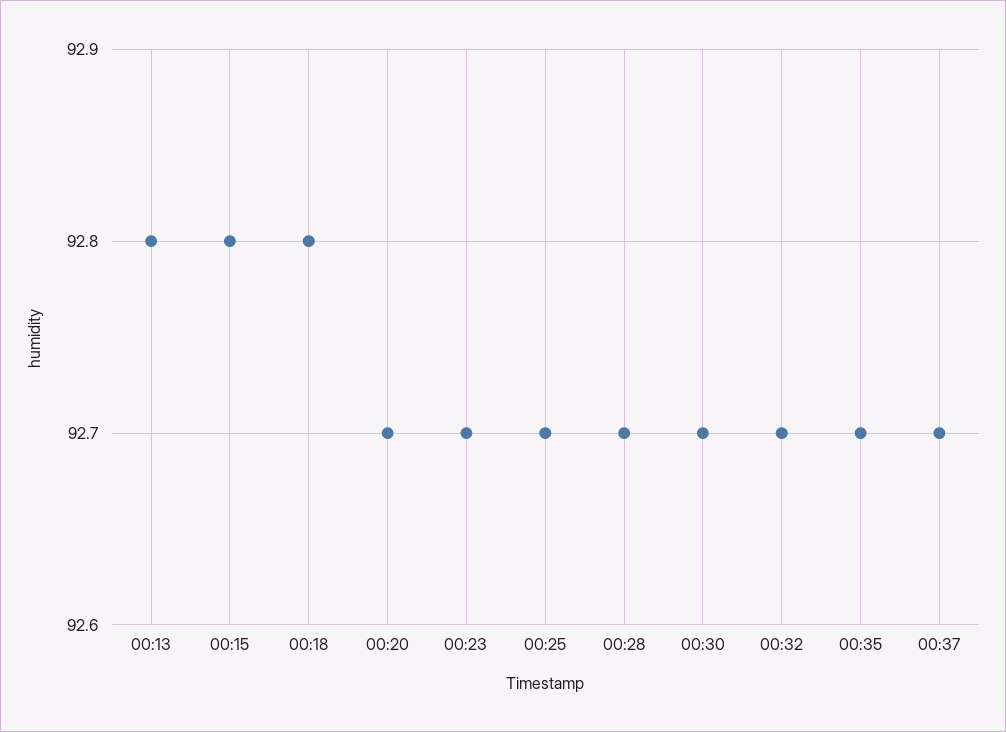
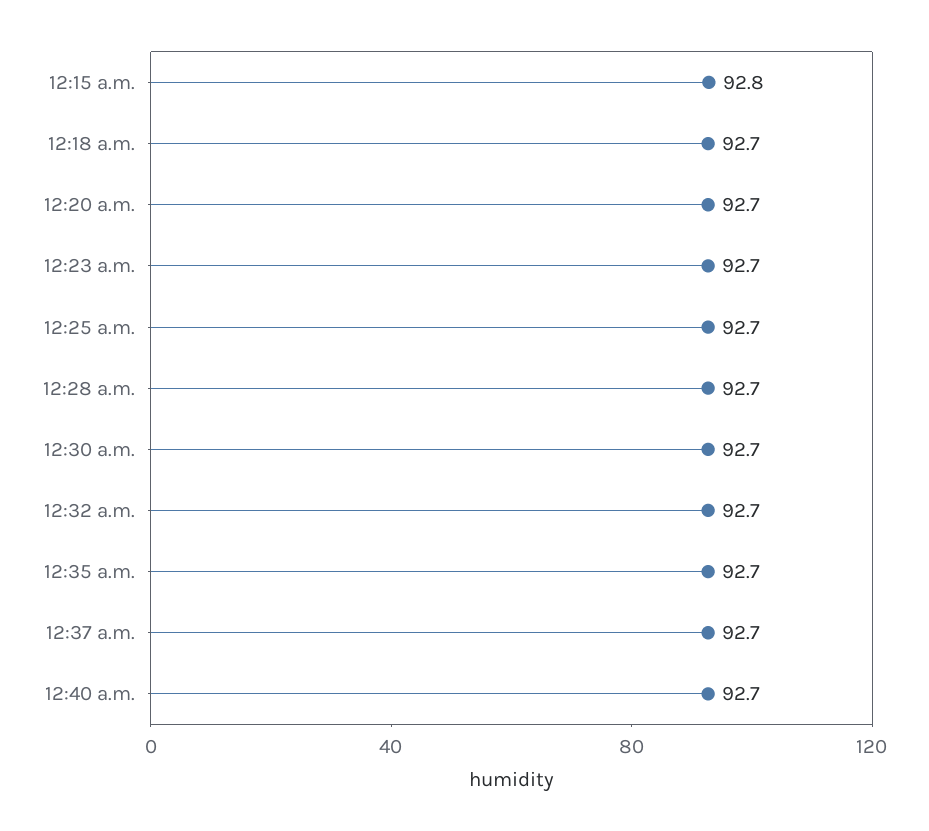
00:13: 92.8 -> none
00:18: 92.8 -> 92.7
12:40 a.m.: none -> 92.7

